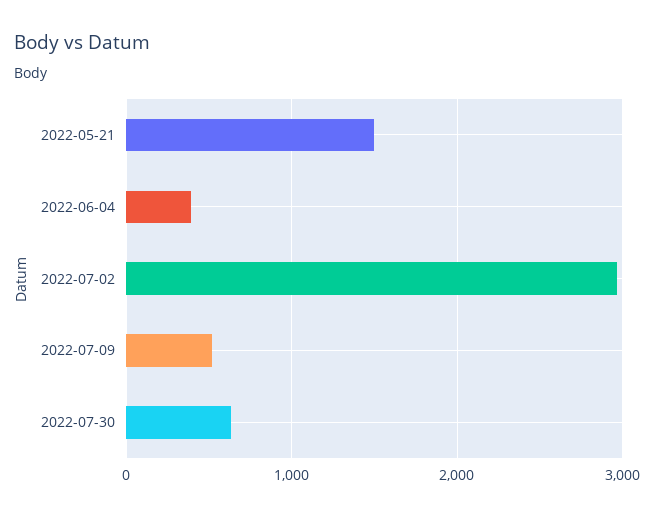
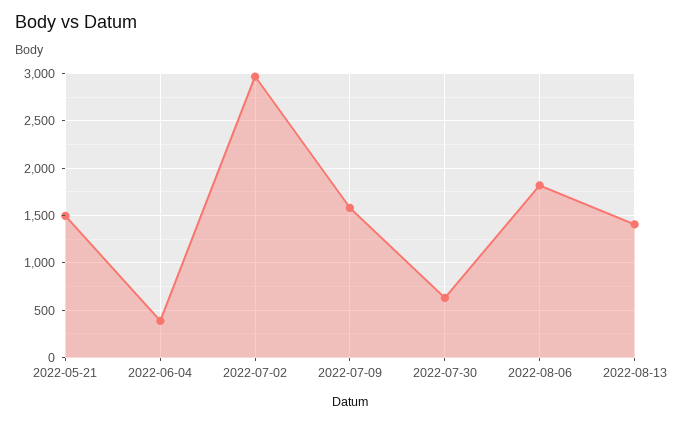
2022-07-09: 500 -> 1600
2022-08-06: none -> 1800
2022-08-13: none -> 1400

